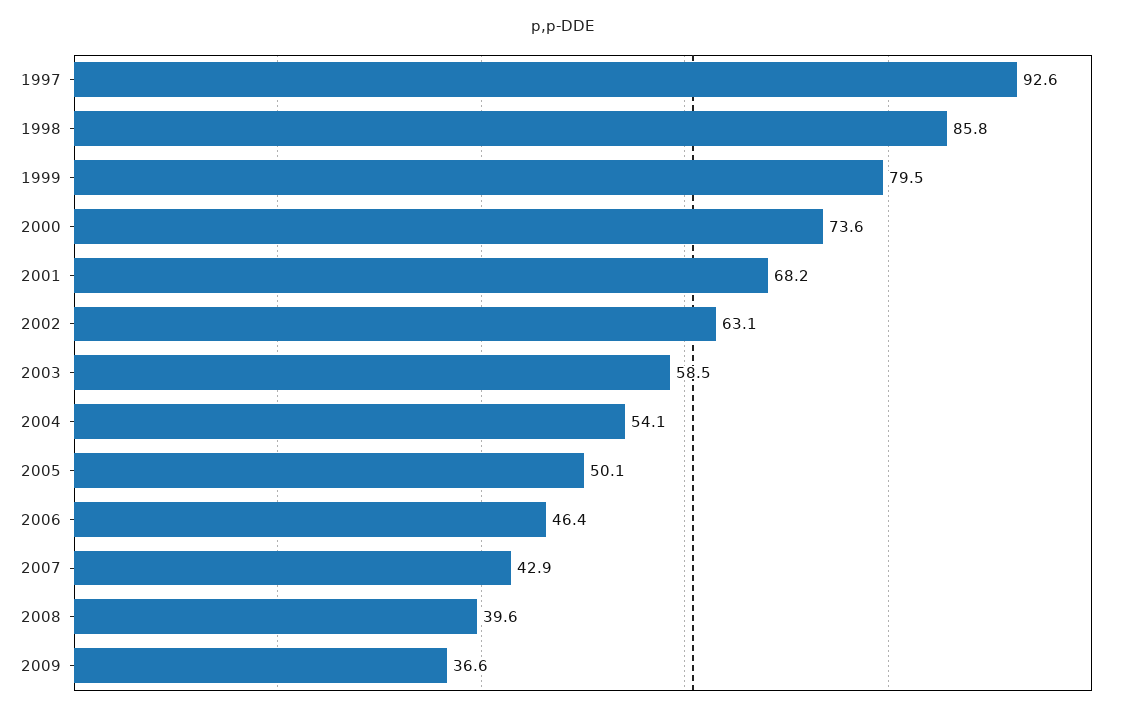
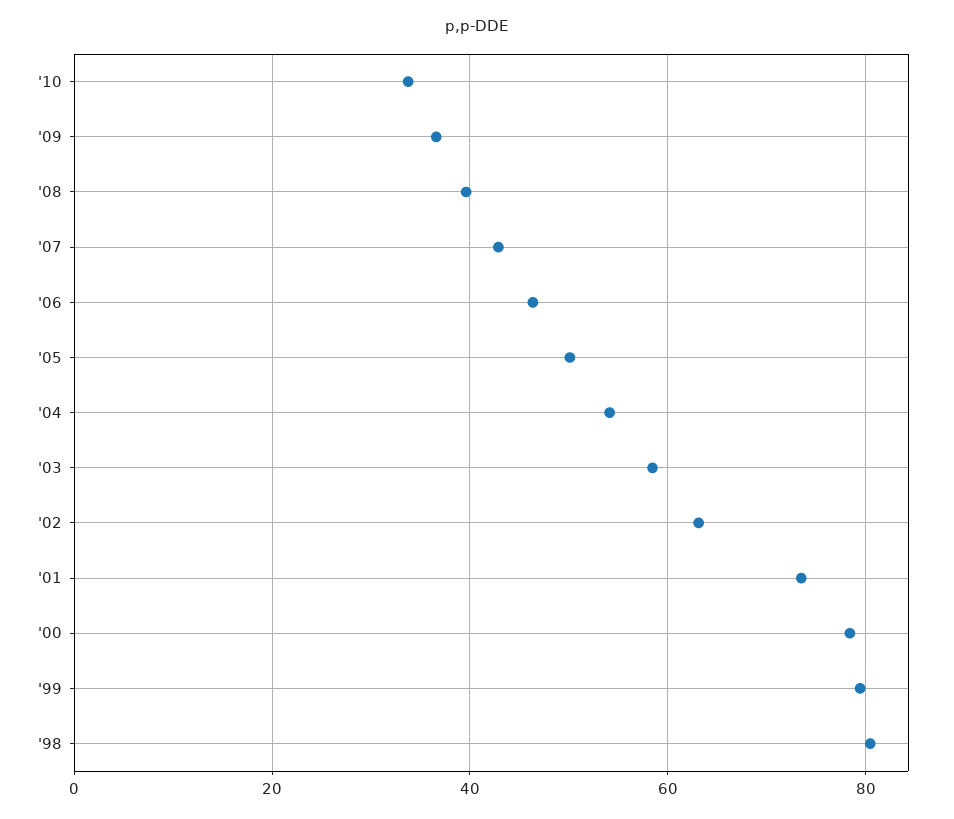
1997: 92.6 -> none
1998: 85.8 -> 80
2000: 73.6 -> 78
2001: 68.2 -> 74
'10: none -> 34

